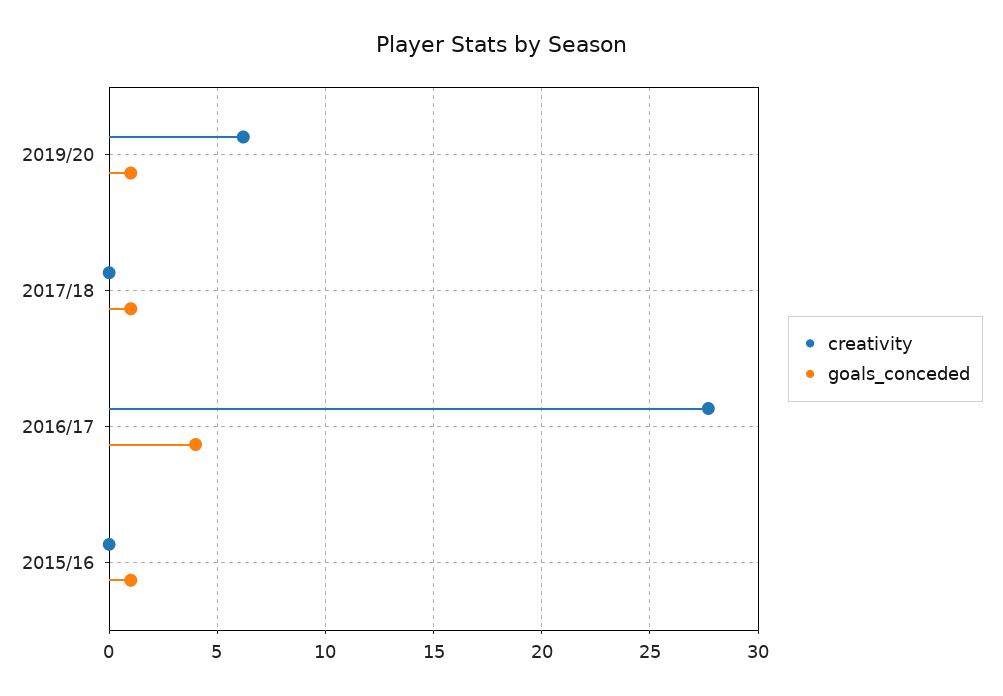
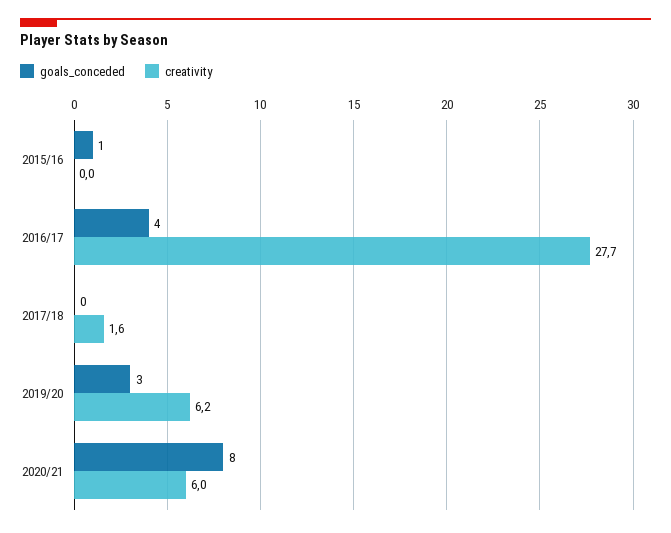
goals_conceded, 2019/20: 1 -> 3
creativity, 2017/18: 0 -> 1.6
goals_conceded, 2017/18: 1 -> 0
goals_conceded, 2020/21: none -> 8
creativity, 2020/21: none -> 6

